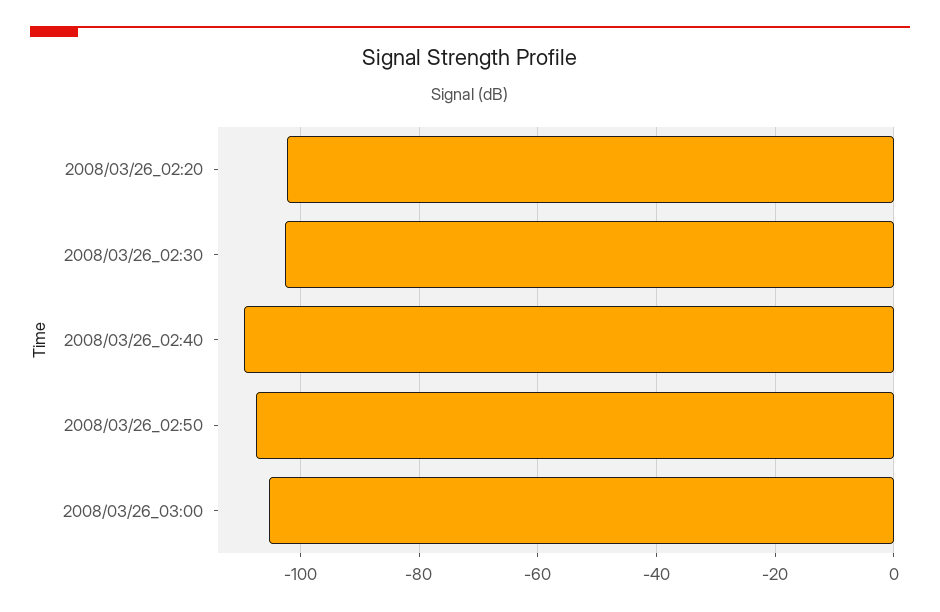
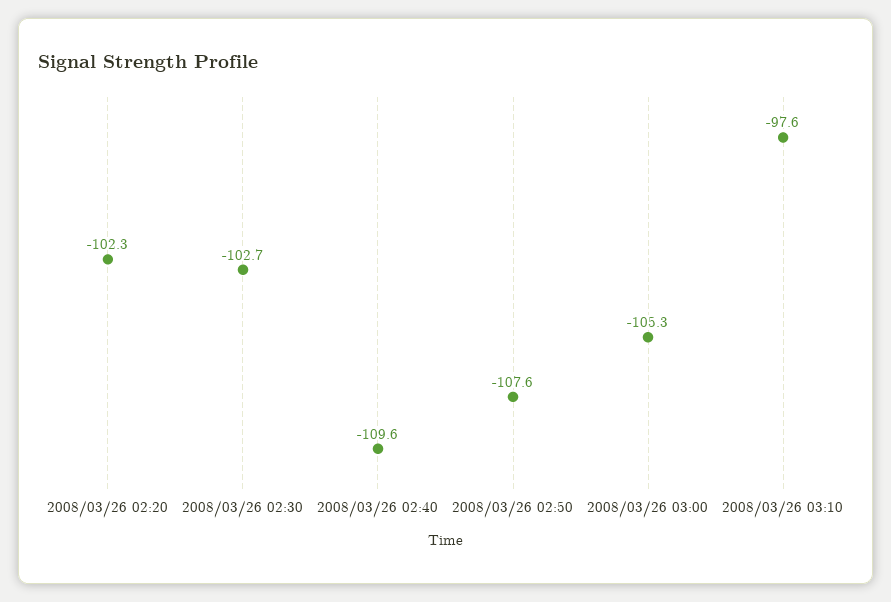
2008/03/26 03:10: none -> -97.6

